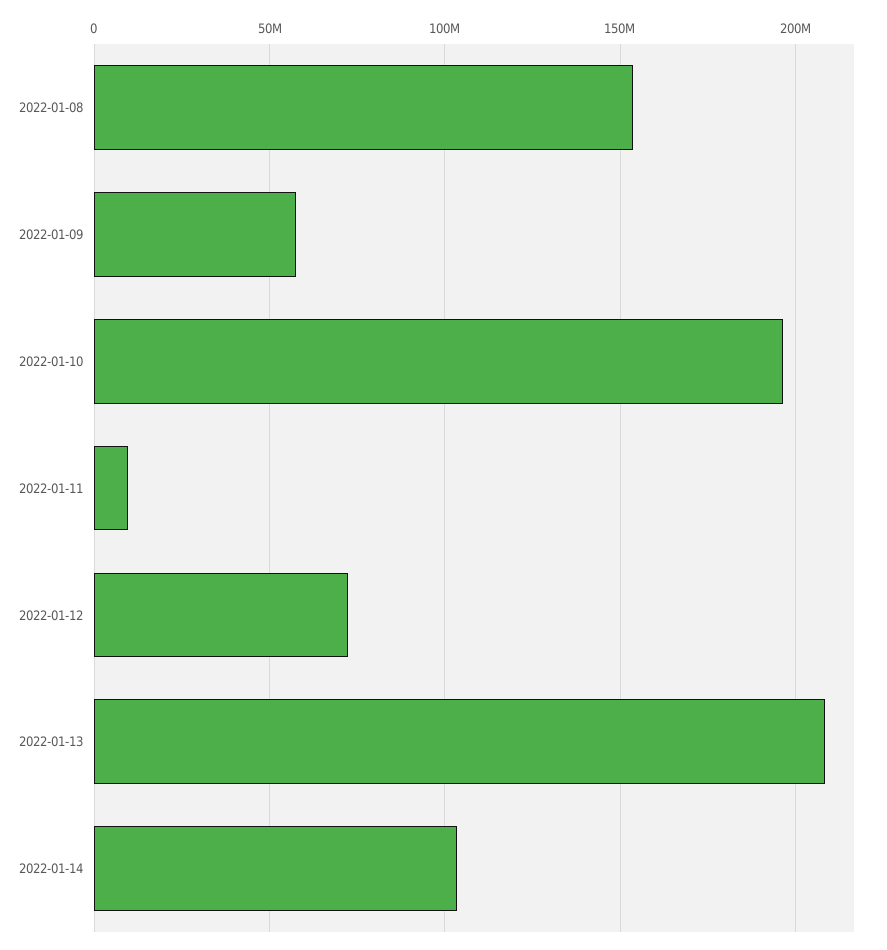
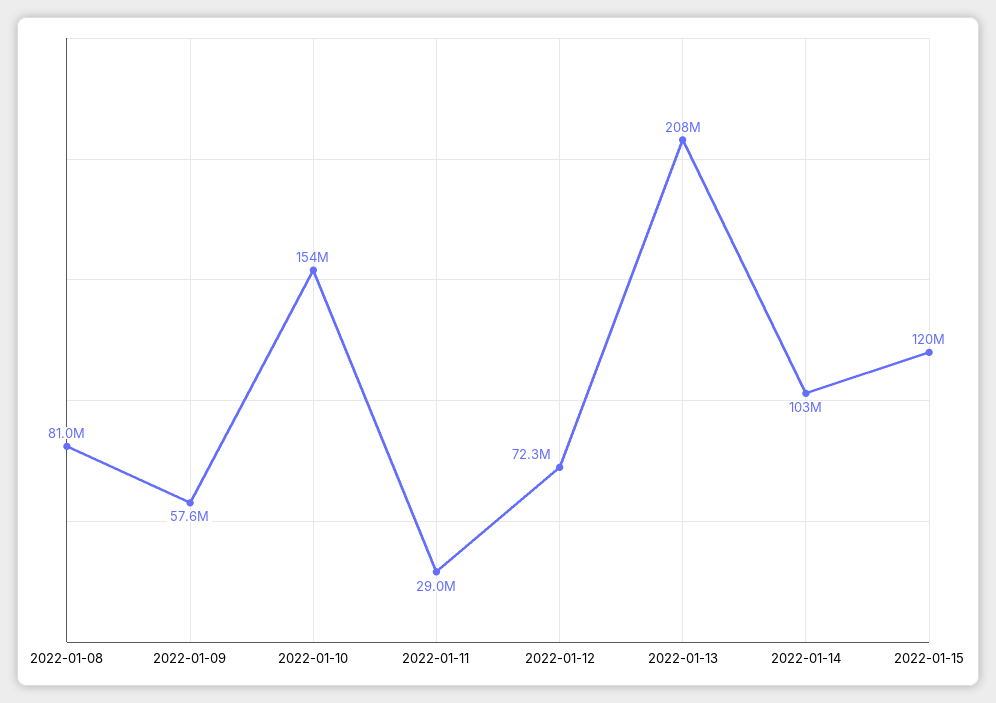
2022-01-08: 155000000 -> 81000000
2022-01-10: 195000000 -> 154000000
2022-01-11: 10000000 -> 29000000
2022-01-15: none -> 120000000

